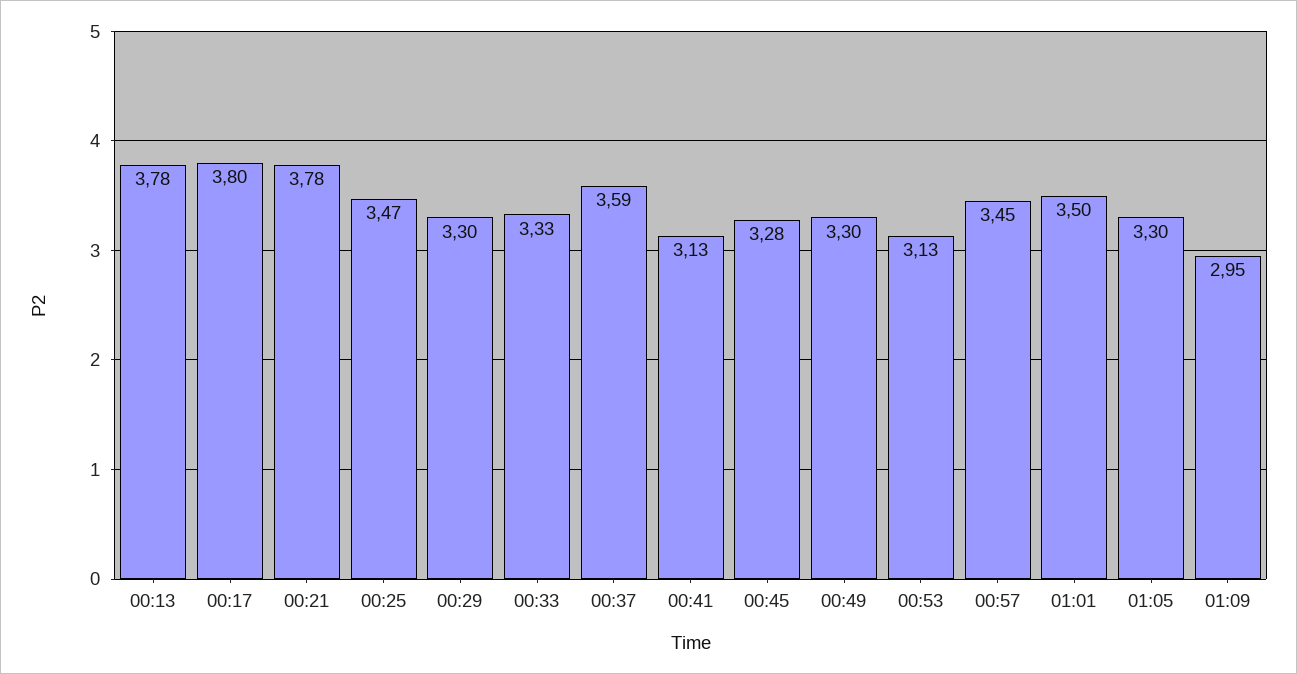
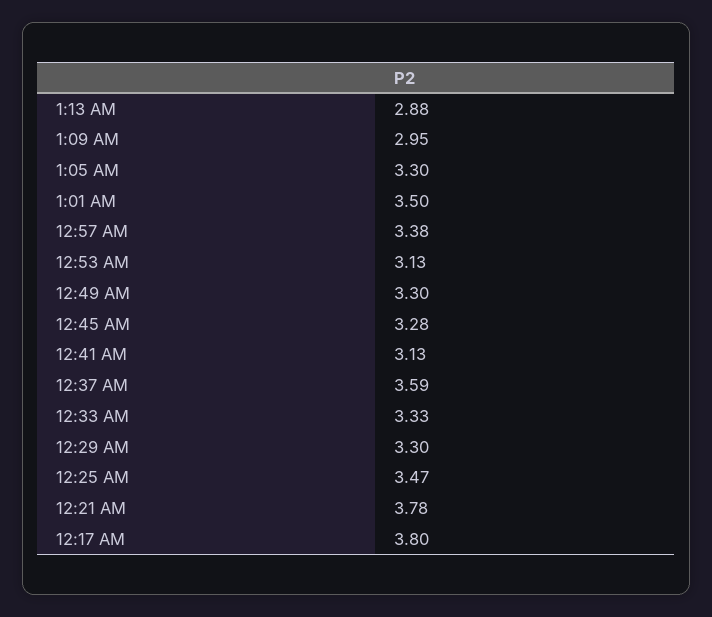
00:13: 3.78 -> none
00:57: 3.45 -> 3.38
1:13 AM: none -> 2.88

